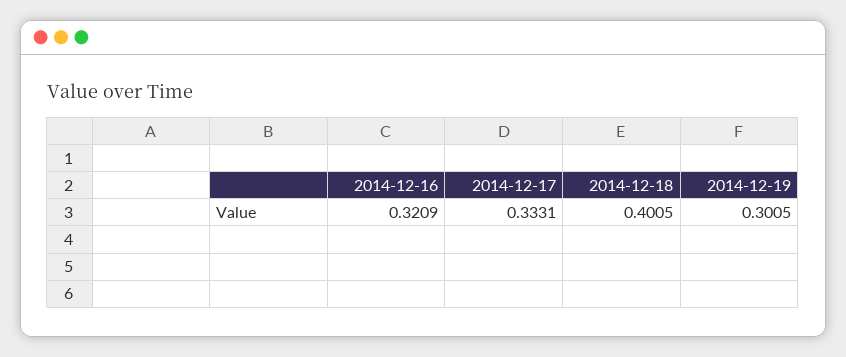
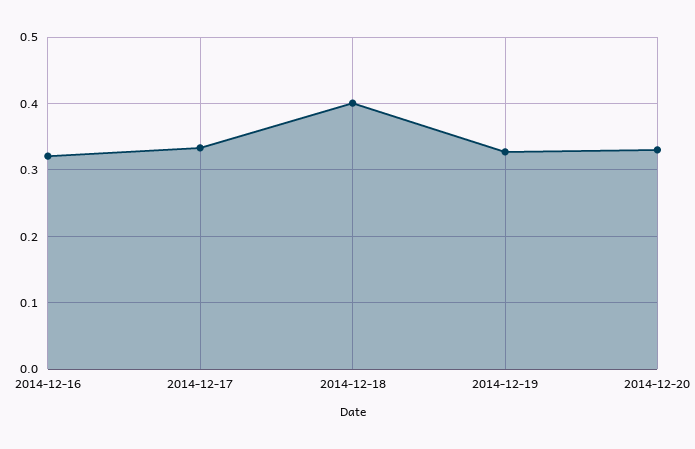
2014-12-19: 0.3005 -> 0.33
2014-12-20: none -> 0.33

